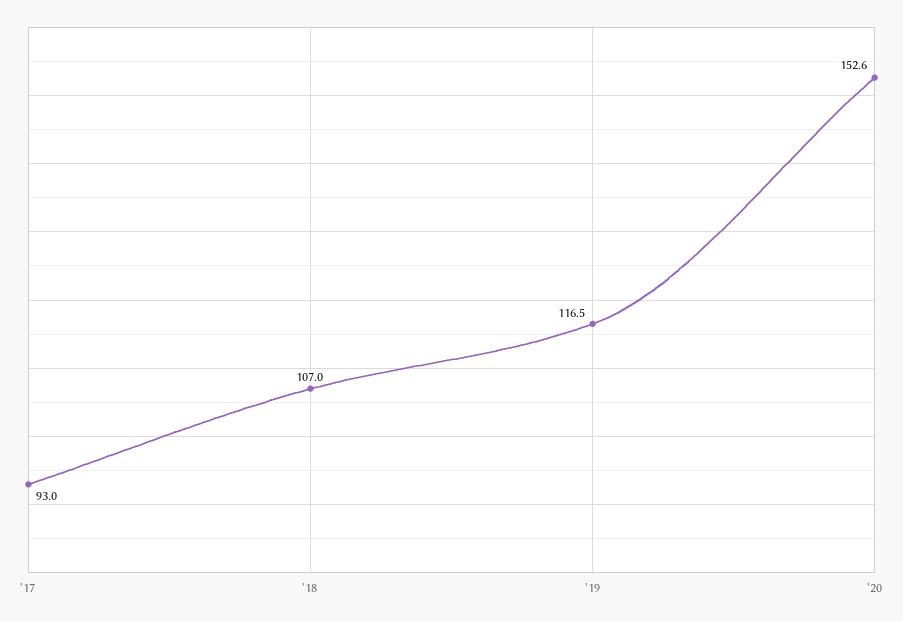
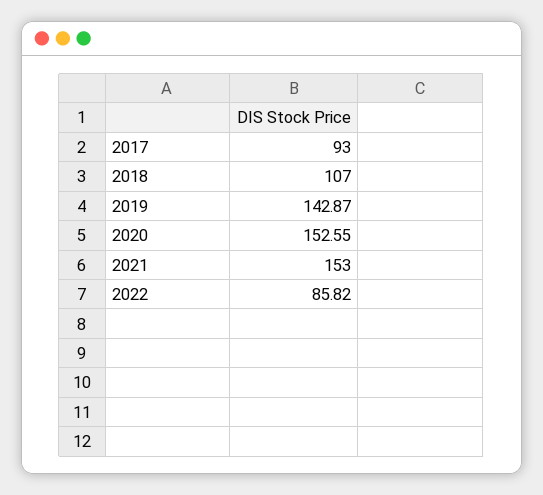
'19: 116.5 -> 142.87
2021: none -> 153
2022: none -> 85.82

